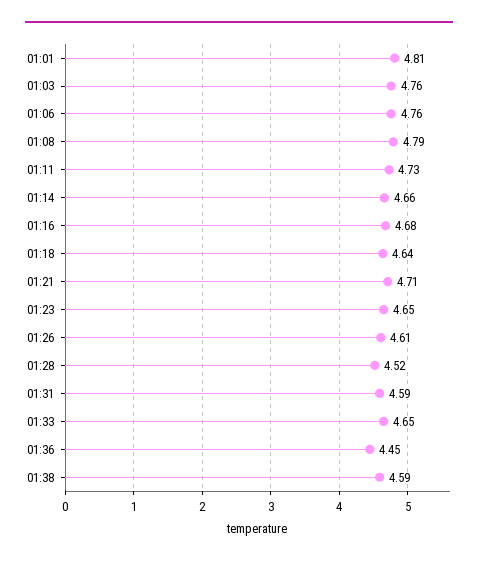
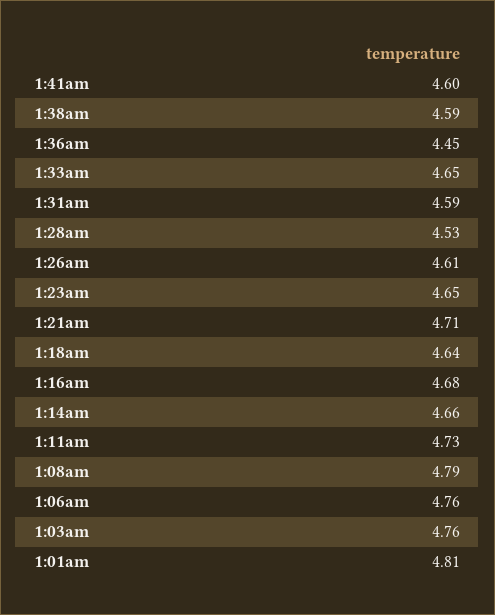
01:28: 4.52 -> 4.53
1:41am: none -> 4.6

